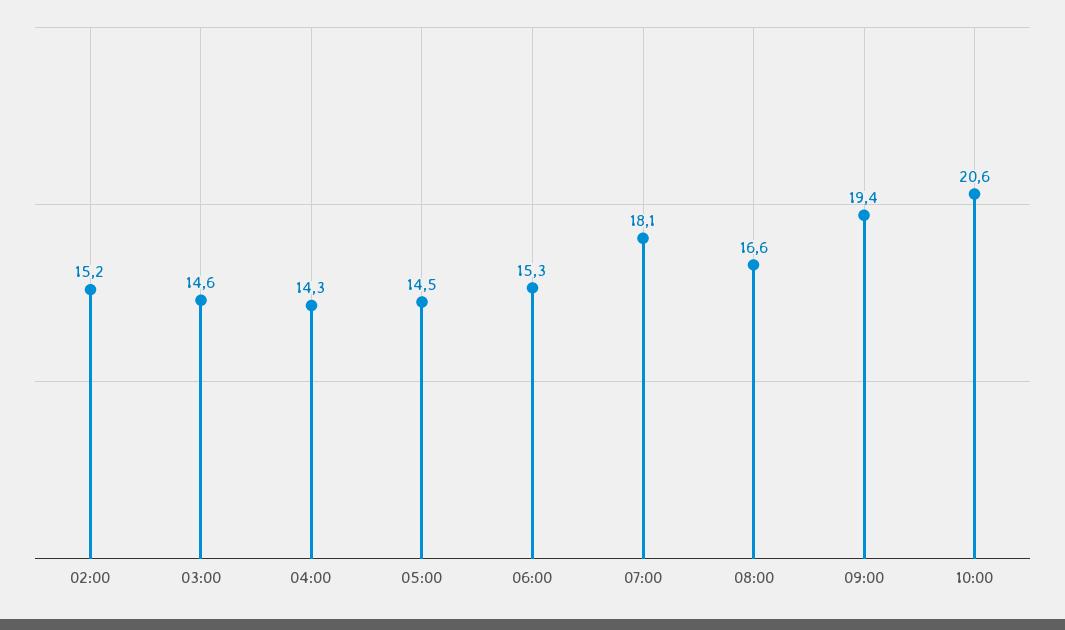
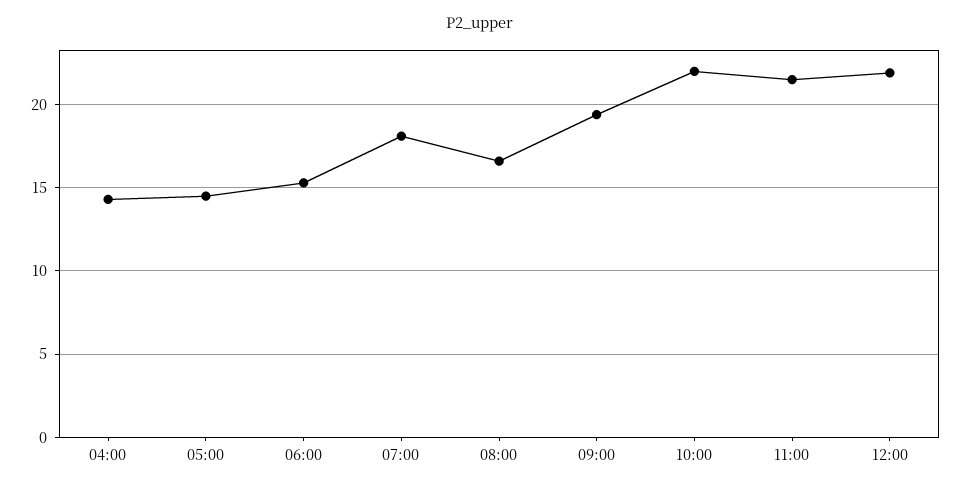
02:00: 15.2 -> none
03:00: 14.6 -> none
10:00: 20.6 -> 22
11:00: none -> 21.5
12:00: none -> 22

